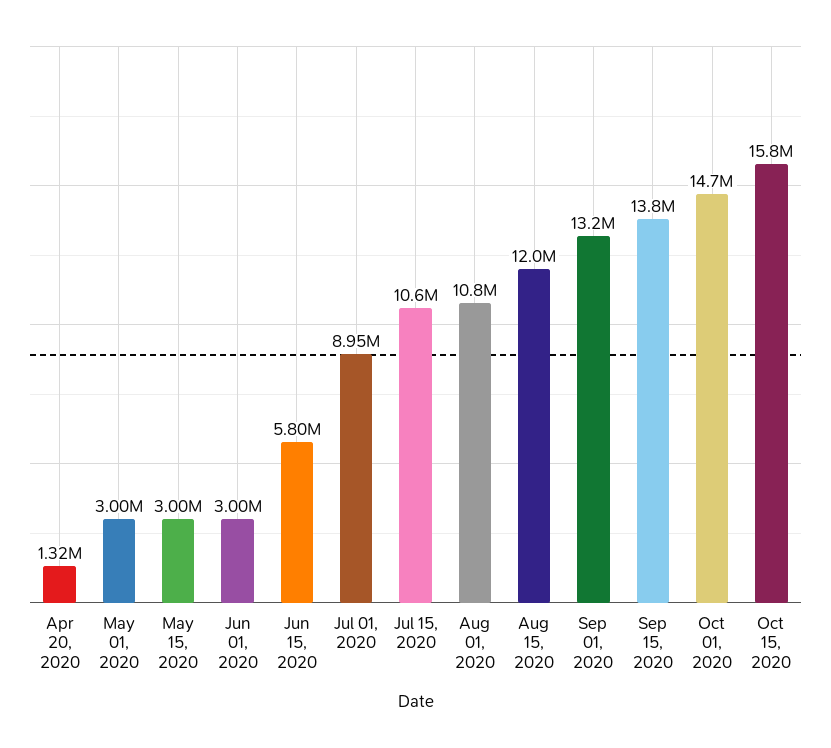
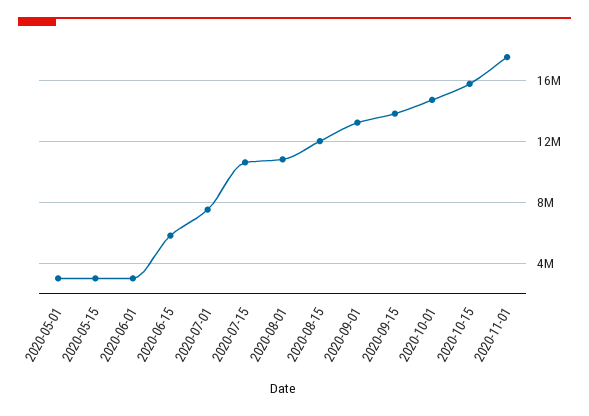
Apr 20, 2020: 1320000 -> none
Jul 01, 2020: 8950000 -> 7500000
2020-11-01: none -> 17500000

